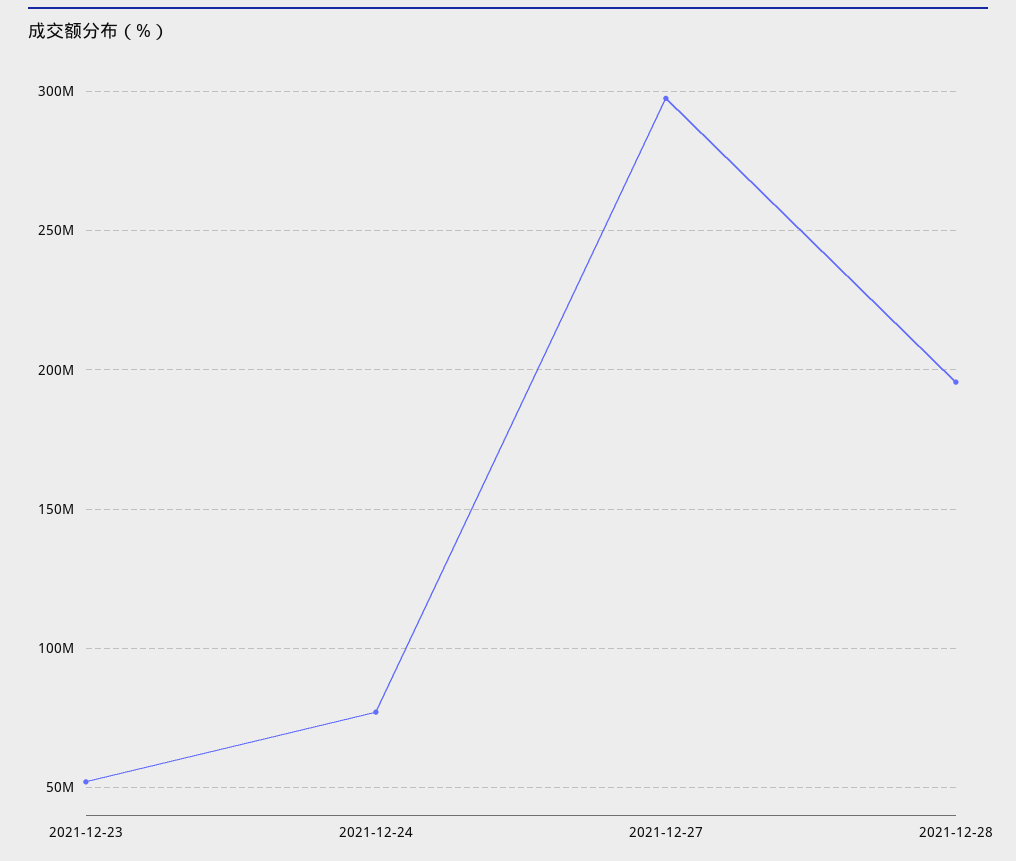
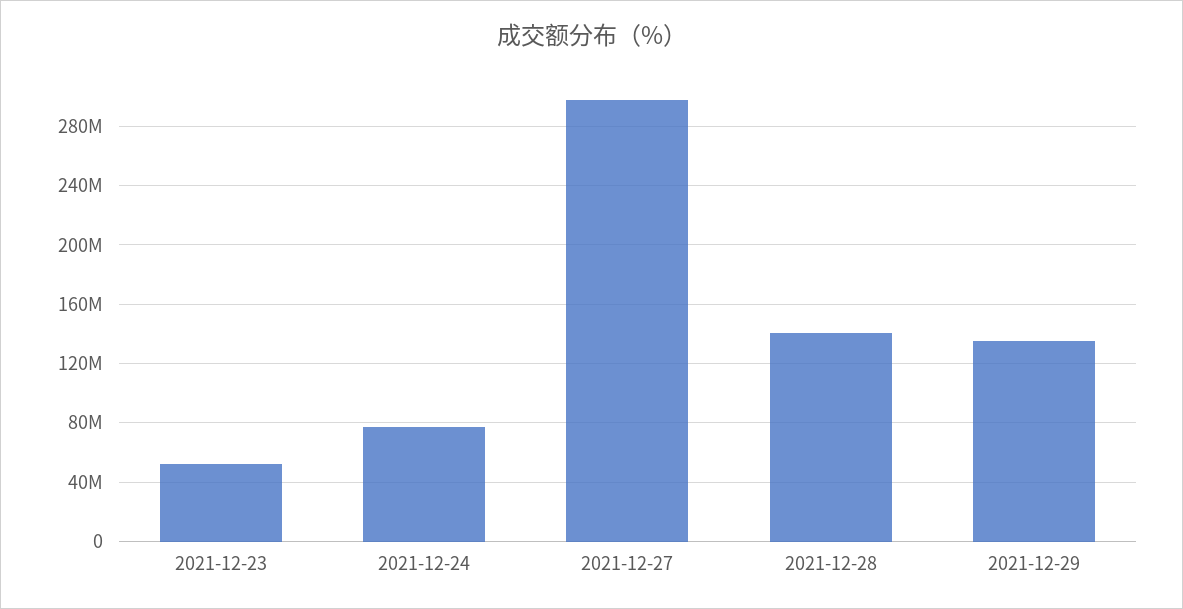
2021-12-28: 195000000 -> 140000000
2021-12-29: none -> 135000000

